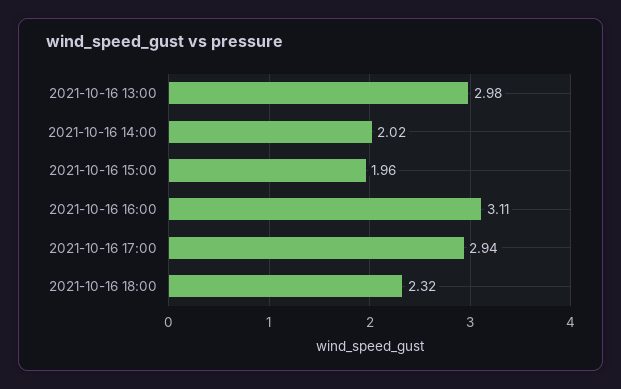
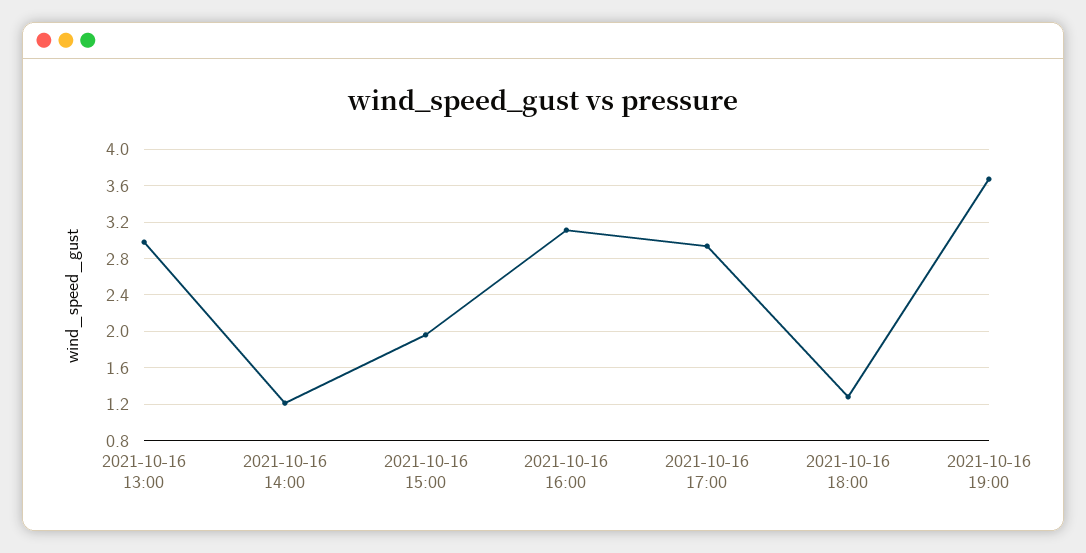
2021-10-16 14:00: 2.02 -> 1.2
2021-10-16 18:00: 2.32 -> 1.3
2021-10-16 19:00: none -> 3.7

